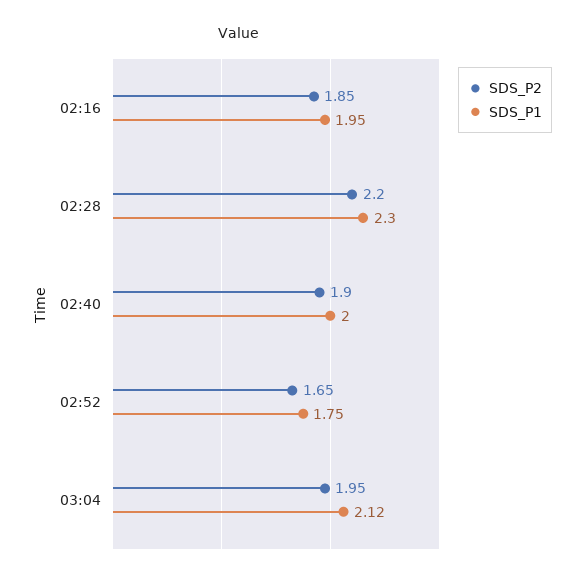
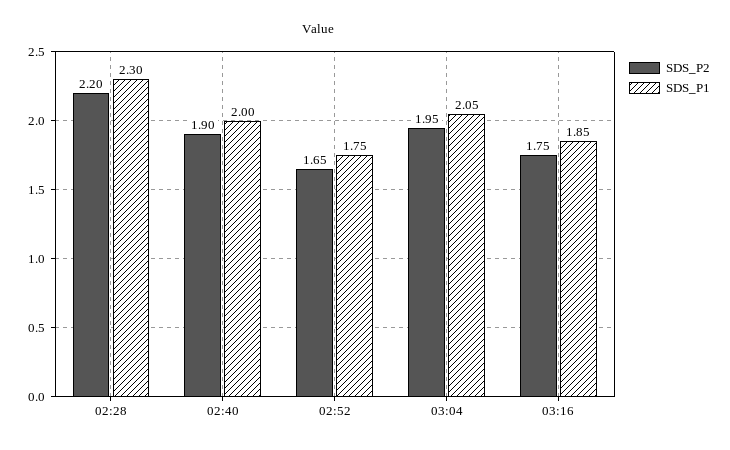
SDS_P2, 02:16: 1.85 -> none
SDS_P1, 02:16: 1.95 -> none
SDS_P1, 03:04: 2.12 -> 2.05
SDS_P2, 03:16: none -> 1.75
SDS_P1, 03:16: none -> 1.85

